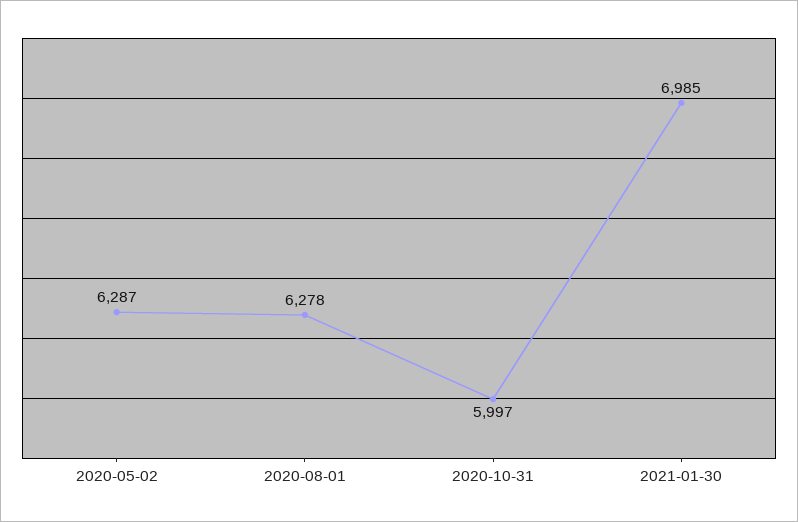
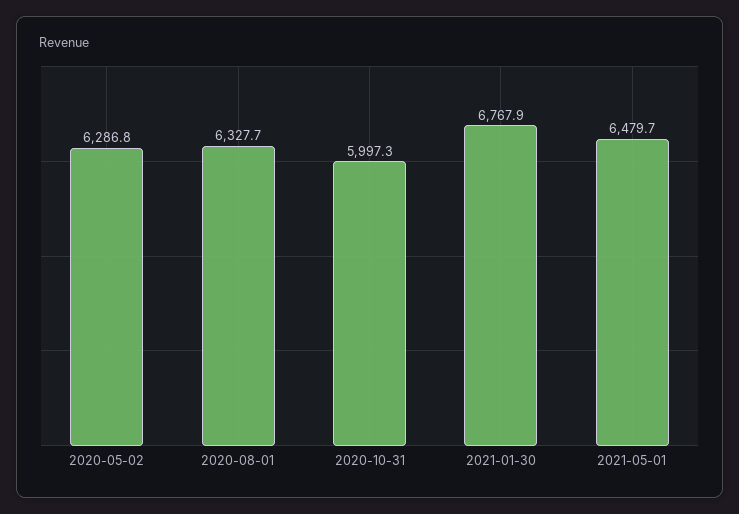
2020-08-01: 6278 -> 6327.7
2021-01-30: 6985 -> 6767.9
2021-05-01: none -> 6479.7

